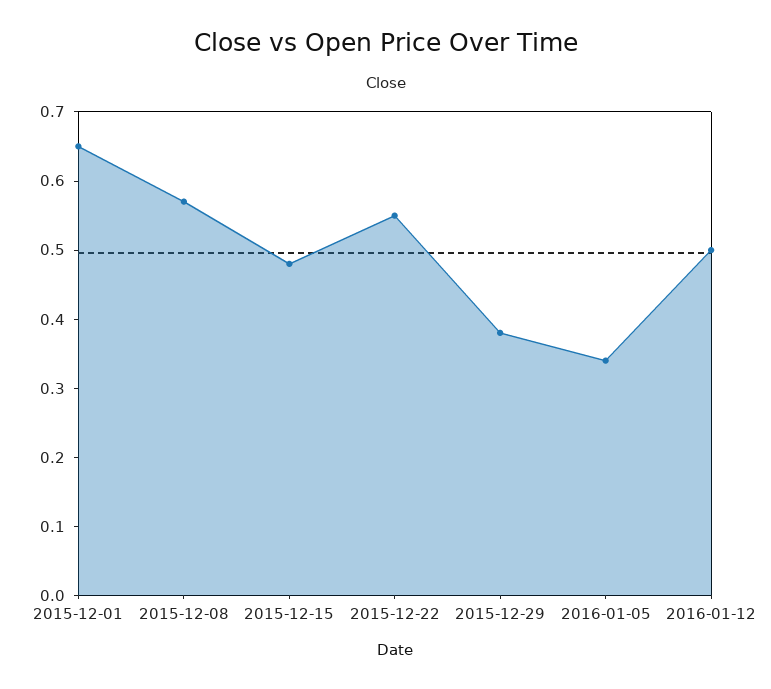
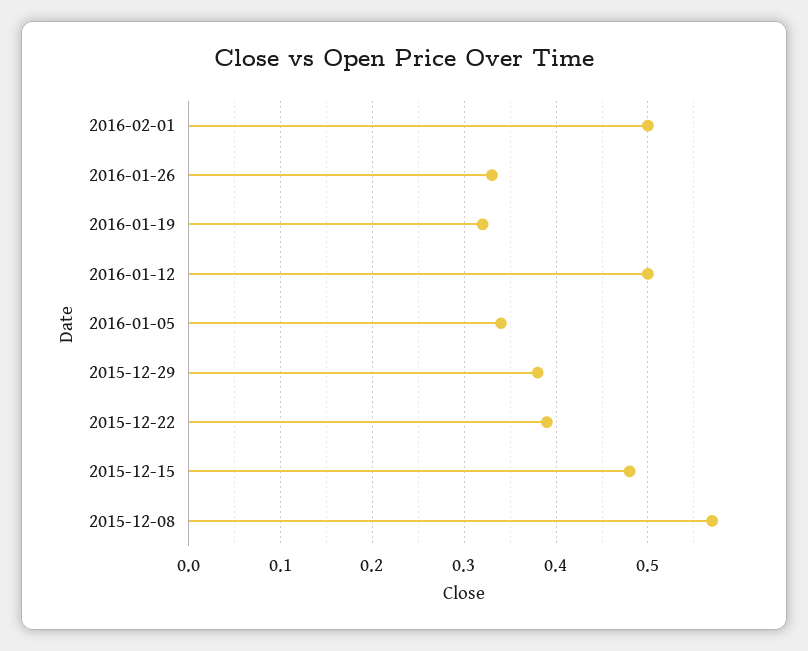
2015-12-01: 0.65 -> none
2015-12-22: 0.55 -> 0.39
2016-02-01: none -> 0.5
2016-01-26: none -> 0.33
2016-01-19: none -> 0.32

